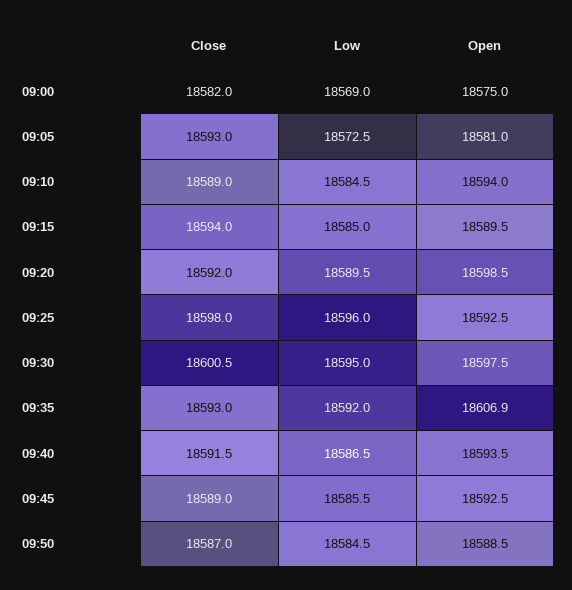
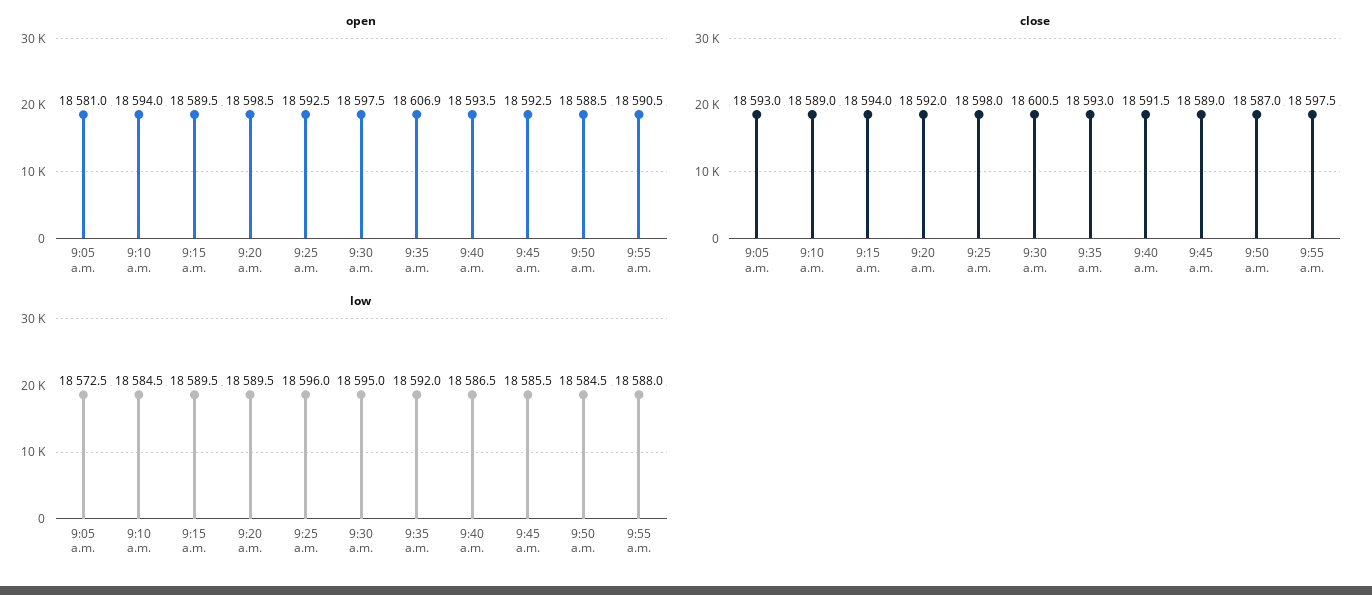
Close, 09:00: 18582 -> none
Low, 09:00: 18569 -> none
Open, 09:00: 18575 -> none
Low, 09:15: 18585 -> 18589.5
Open, 9:55 a.m.: none -> 18590.5
Close, 9:55 a.m.: none -> 18597.5
Low, 9:55 a.m.: none -> 18588

